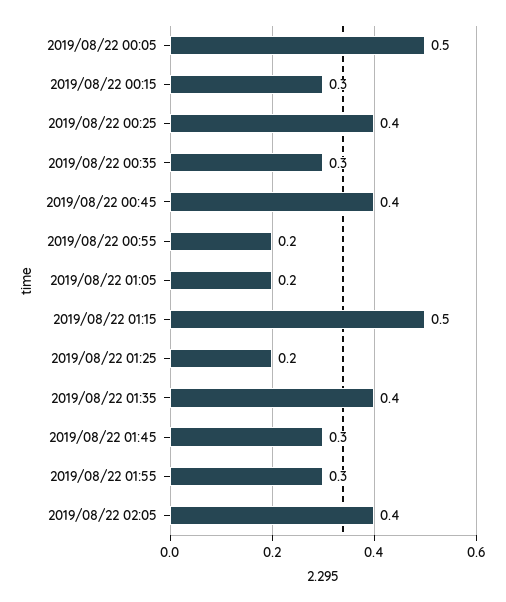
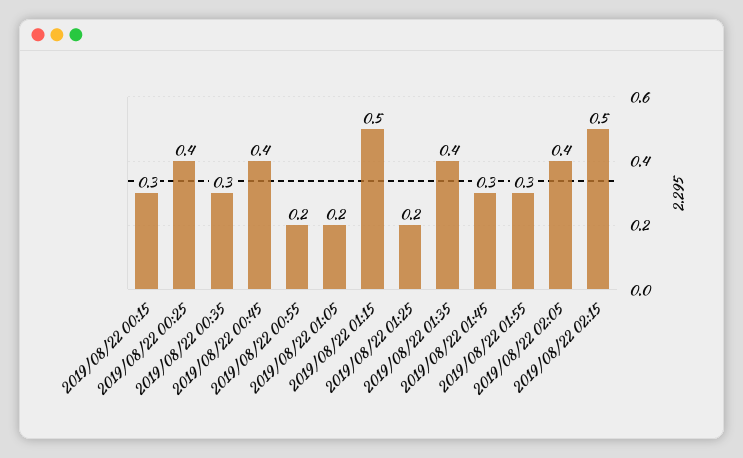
2019/08/22 00:05: 0.5 -> none
2019/08/22 02:15: none -> 0.5

